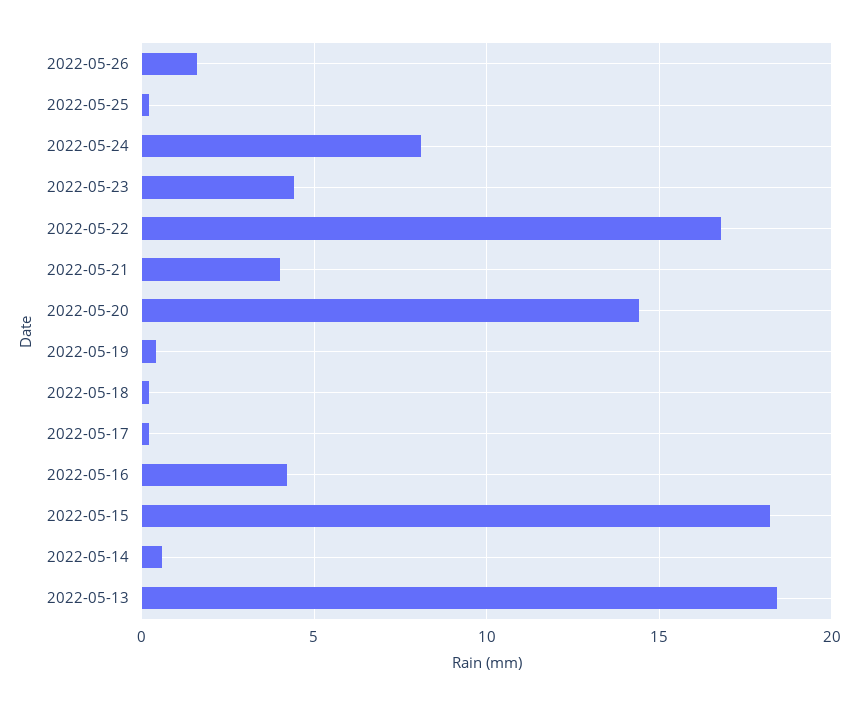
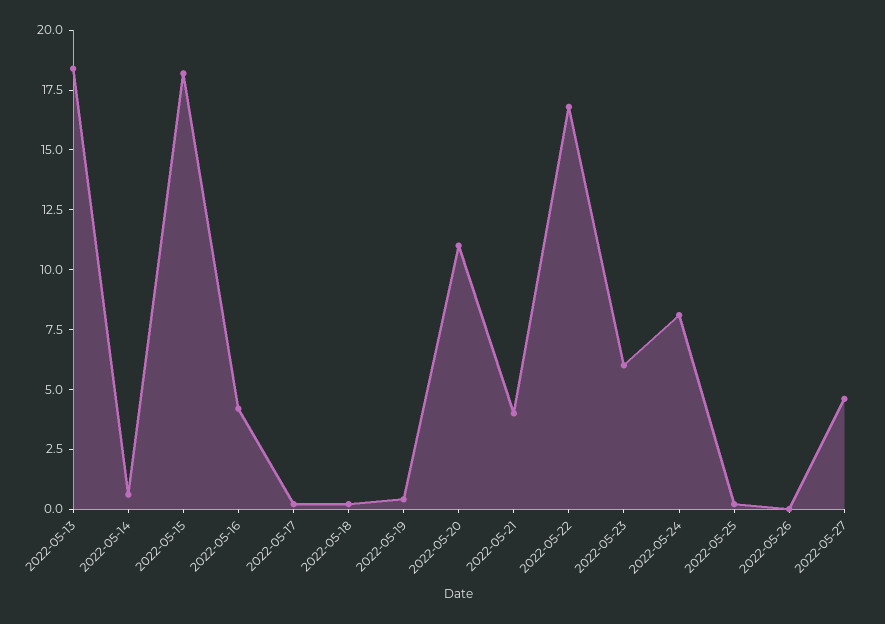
2022-05-26: 1.5 -> 0
2022-05-23: 4.5 -> 6
2022-05-20: 14.5 -> 11
2022-05-27: none -> 4.5

